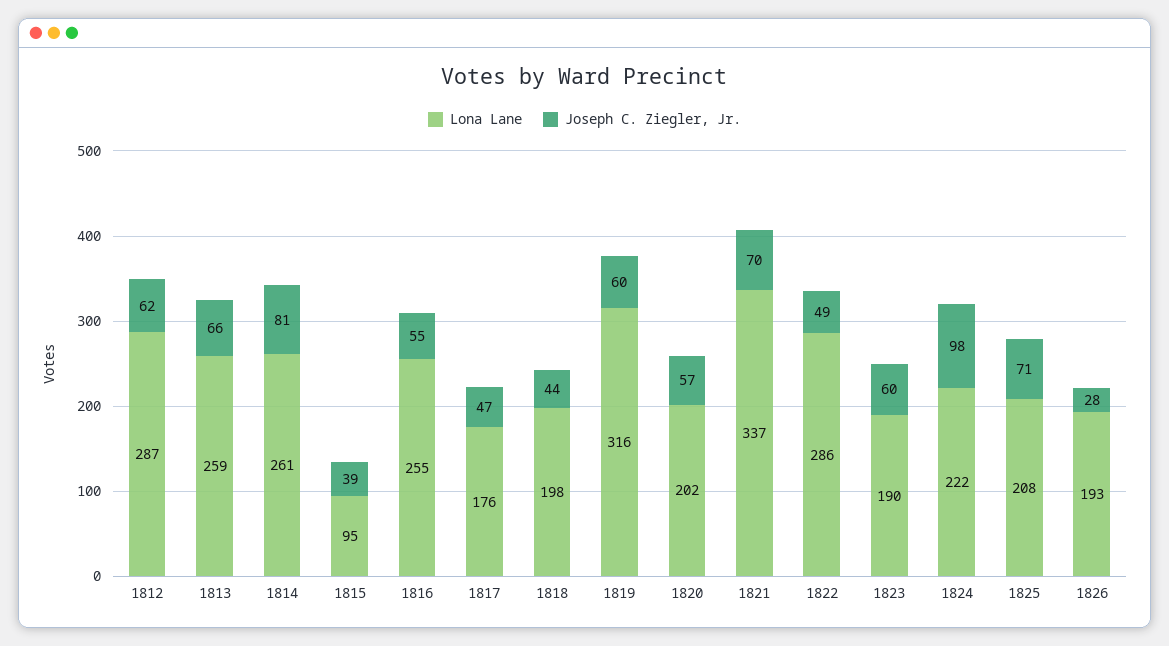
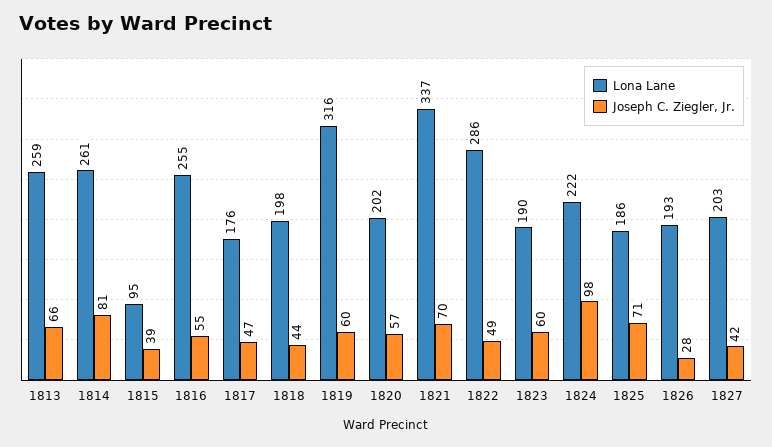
Lona Lane, 1812: 287 -> none
Joseph C. Ziegler, Jr., 1812: 62 -> none
Lona Lane, 1825: 208 -> 186
Lona Lane, 1827: none -> 203
Joseph C. Ziegler, Jr., 1827: none -> 42

